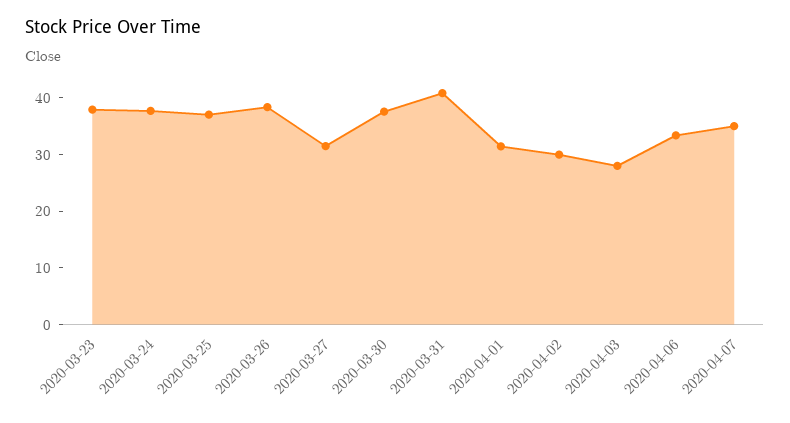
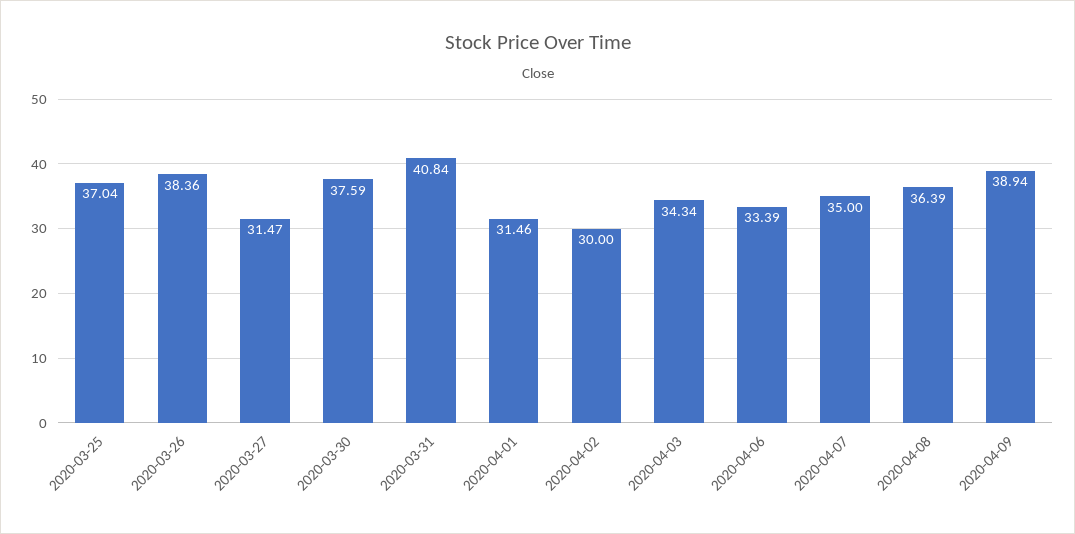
2020-03-23: 38 -> none
2020-03-24: 38 -> none
2020-04-03: 28 -> 34.34
2020-04-08: none -> 36.39
2020-04-09: none -> 38.94

